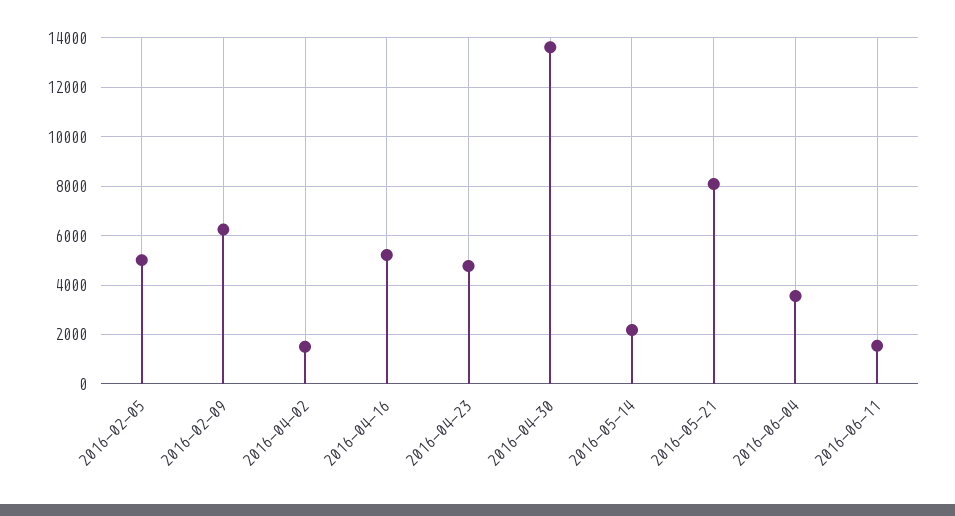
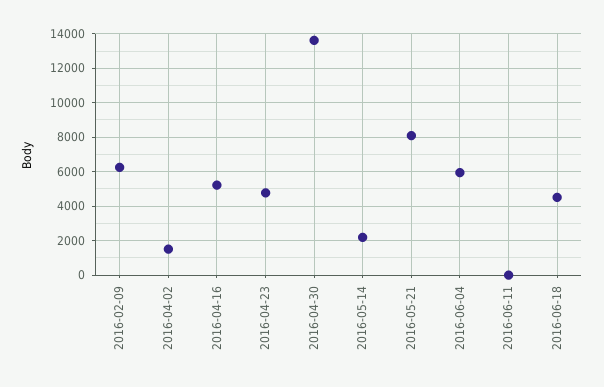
2016-02-05: 5000 -> none
2016-06-04: 3500 -> 6000
2016-06-11: 1500 -> 0
2016-06-18: none -> 4500

